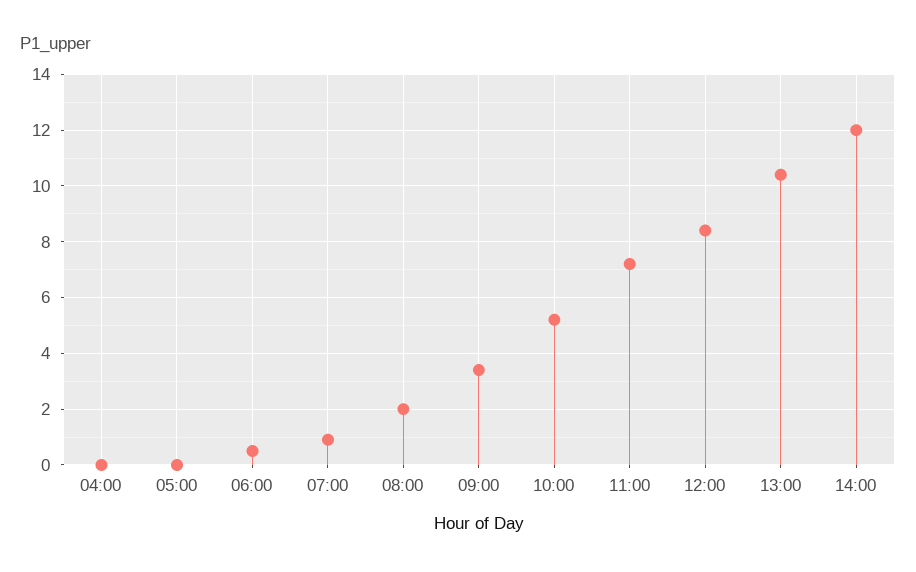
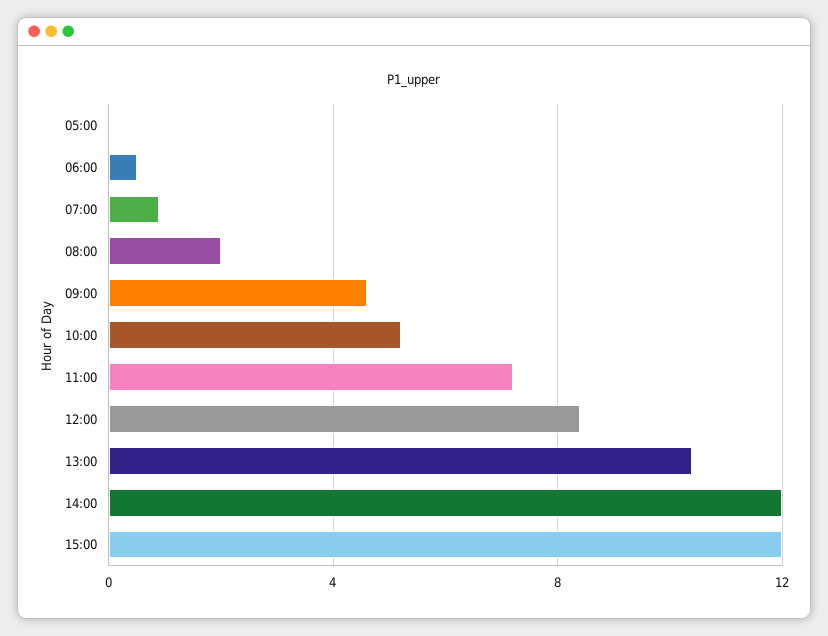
04:00: 0 -> none
09:00: 3.5 -> 4.5
15:00: none -> 12

